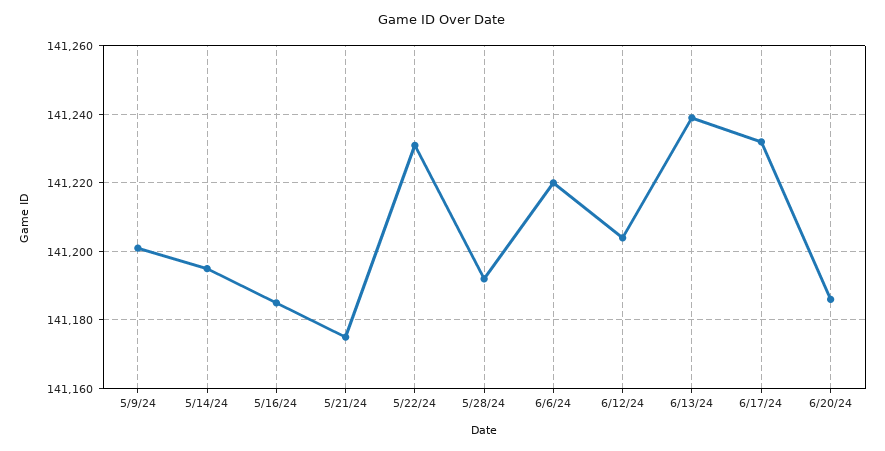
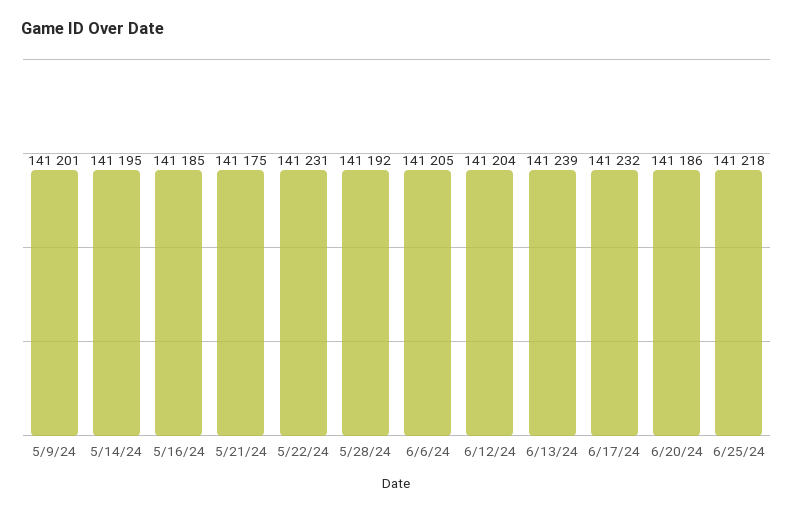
6/6/24: 141220 -> 141205
6/25/24: none -> 141218

